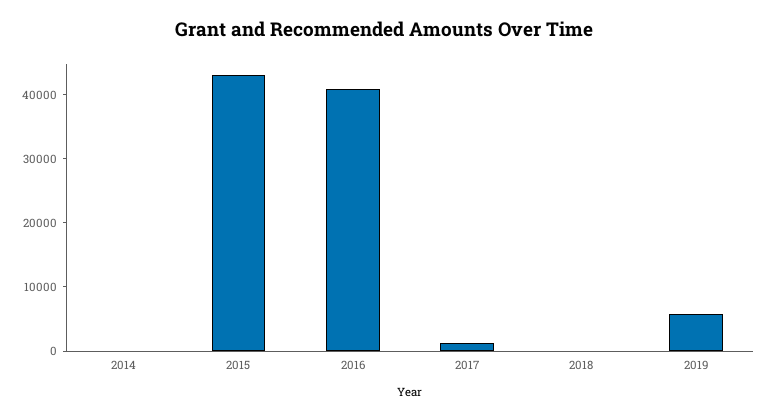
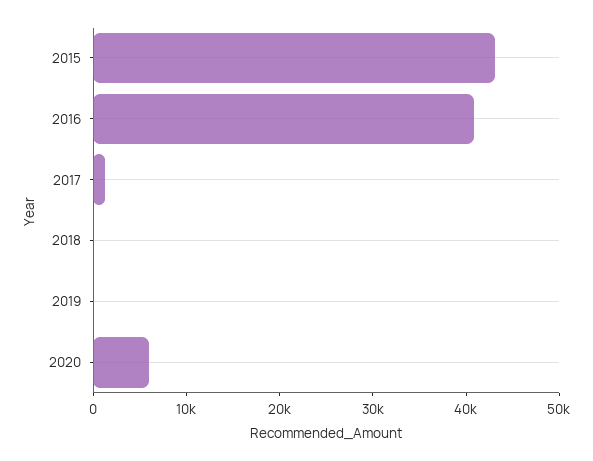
2014: 0 -> none
2019: 6000 -> 0
2020: none -> 6000

